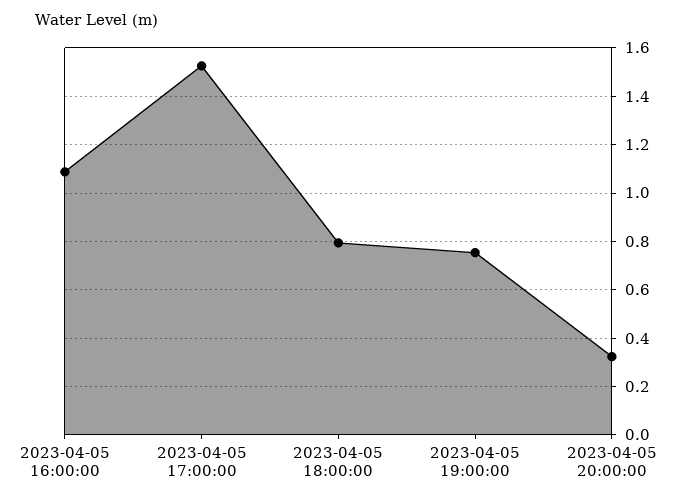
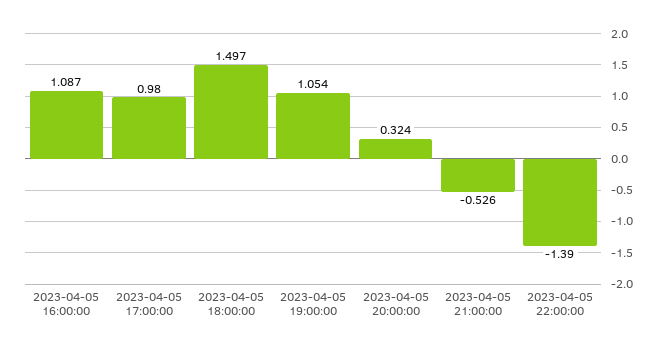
2023-04-05 17:00:00: 1.525 -> 0.98
2023-04-05 18:00:00: 0.8 -> 1.497
2023-04-05 19:00:00: 0.75 -> 1.054
2023-04-05 21:00:00: none -> -0.526
2023-04-05 22:00:00: none -> -1.39

